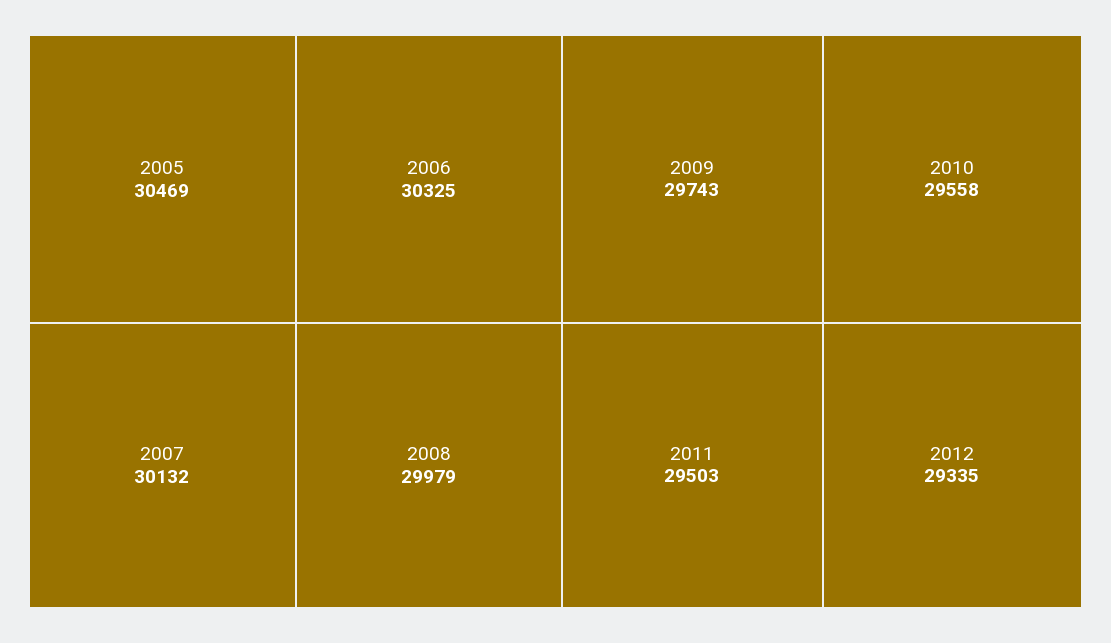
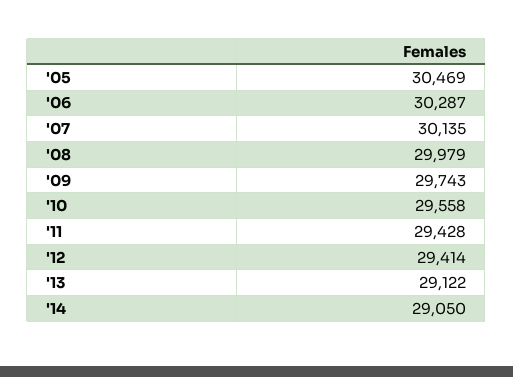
2006: 30325 -> 30287
2007: 30132 -> 30135
2011: 29503 -> 29428
2012: 29335 -> 29414
'13: none -> 29122
'14: none -> 29050

